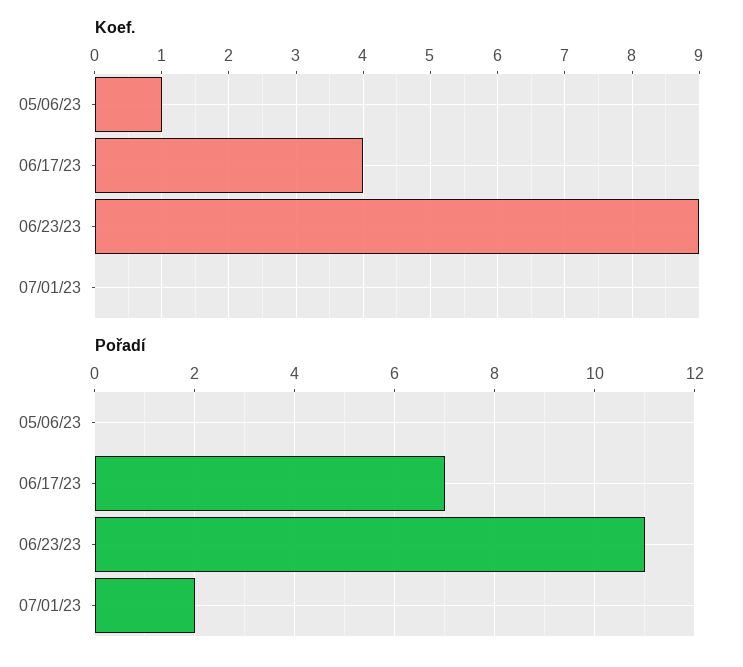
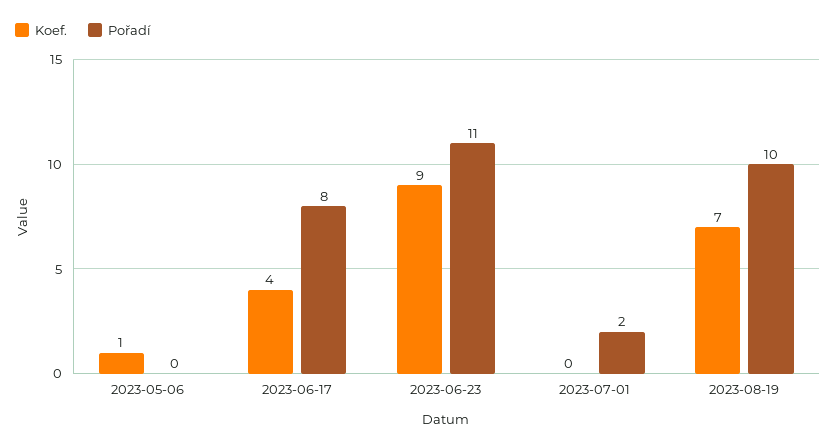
Pořadí, 06/17/23: 7 -> 8
Koef., 2023-08-19: none -> 7
Pořadí, 2023-08-19: none -> 10

